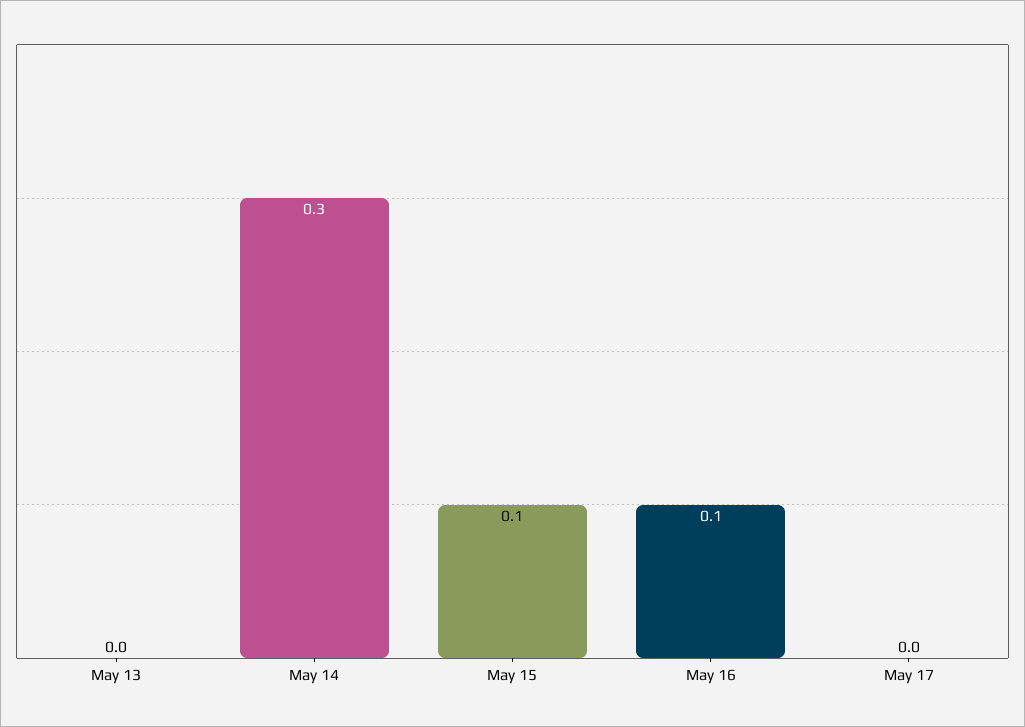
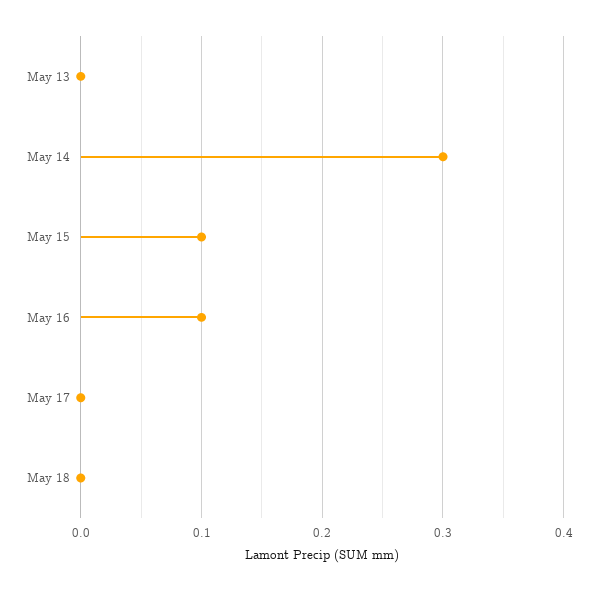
May 18: none -> 0

